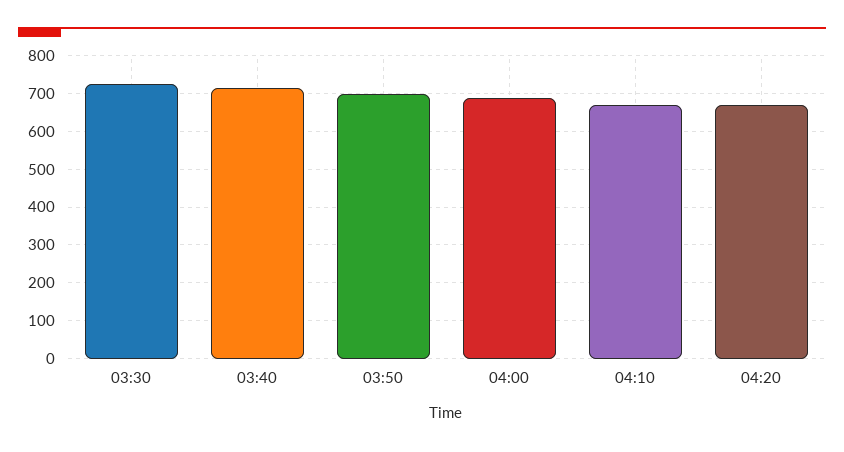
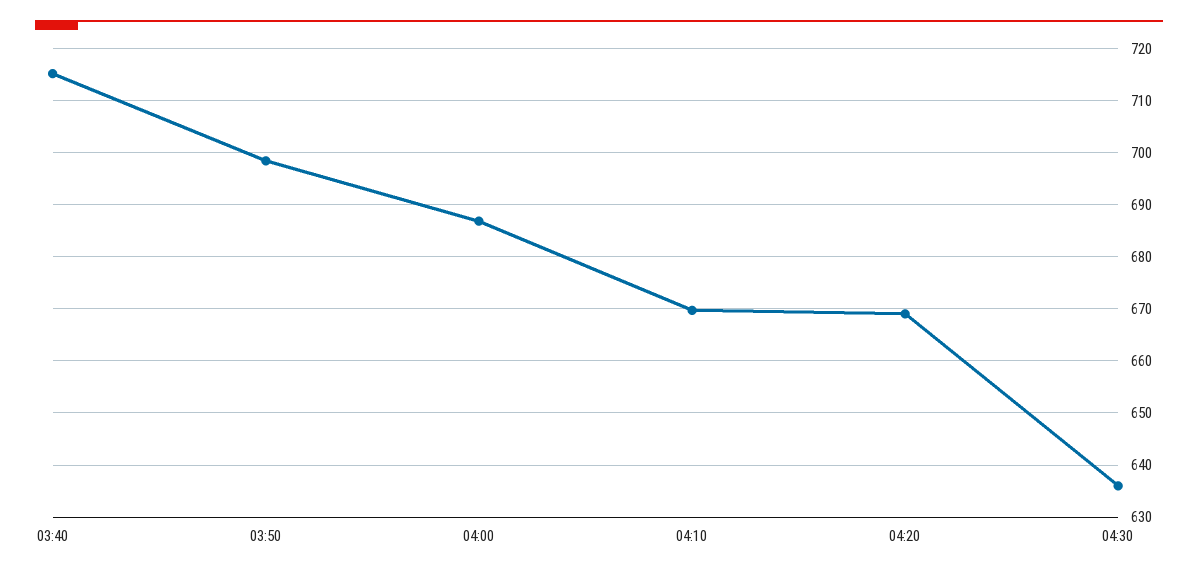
03:30: 720 -> none
04:30: none -> 636

